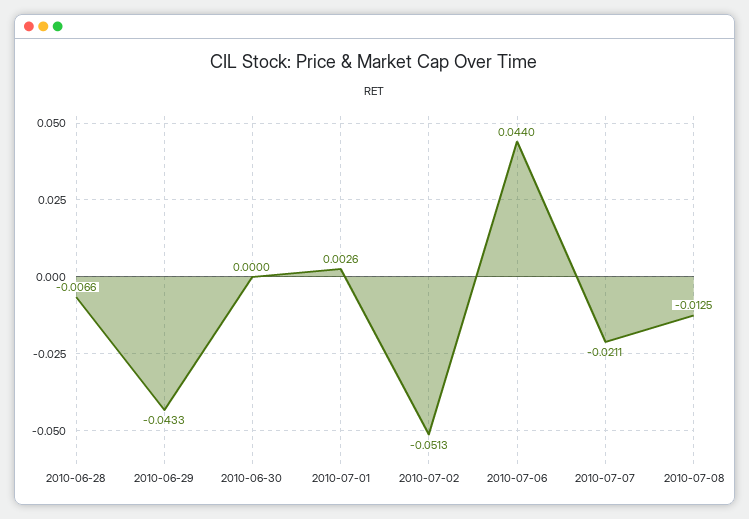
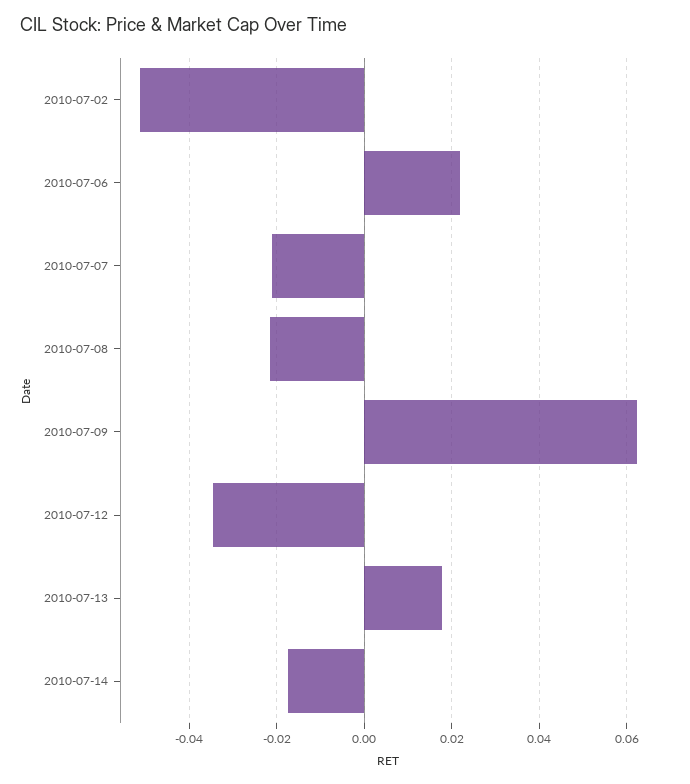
2010-06-28: -0.0066 -> none
2010-06-29: -0.0433 -> none
2010-06-30: 0 -> none
2010-07-01: 0.0026 -> none
2010-07-06: 0.044 -> 0.022
2010-07-08: -0.0125 -> -0.022
2010-07-09: none -> 0.062
2010-07-12: none -> -0.034
2010-07-13: none -> 0.018
2010-07-14: none -> -0.018

